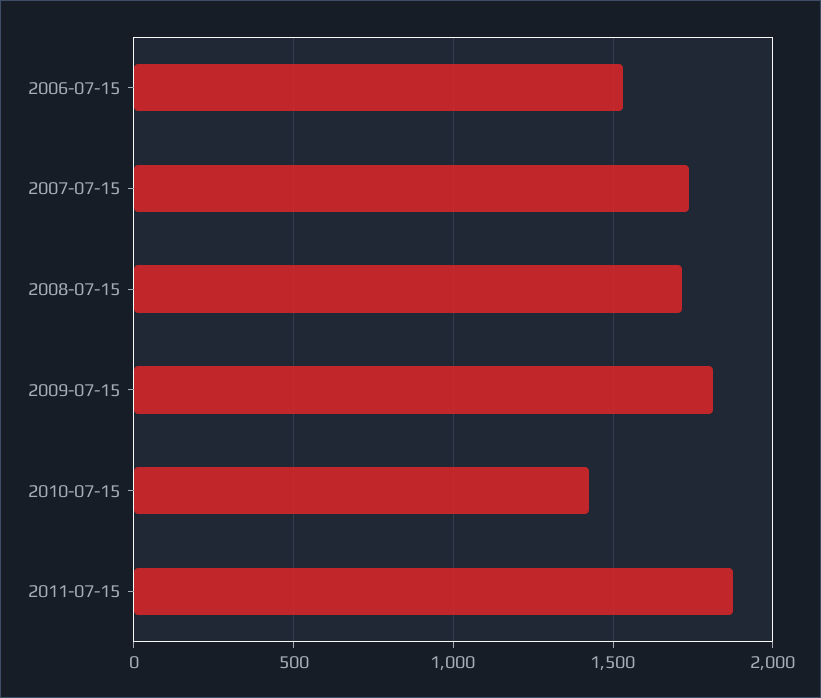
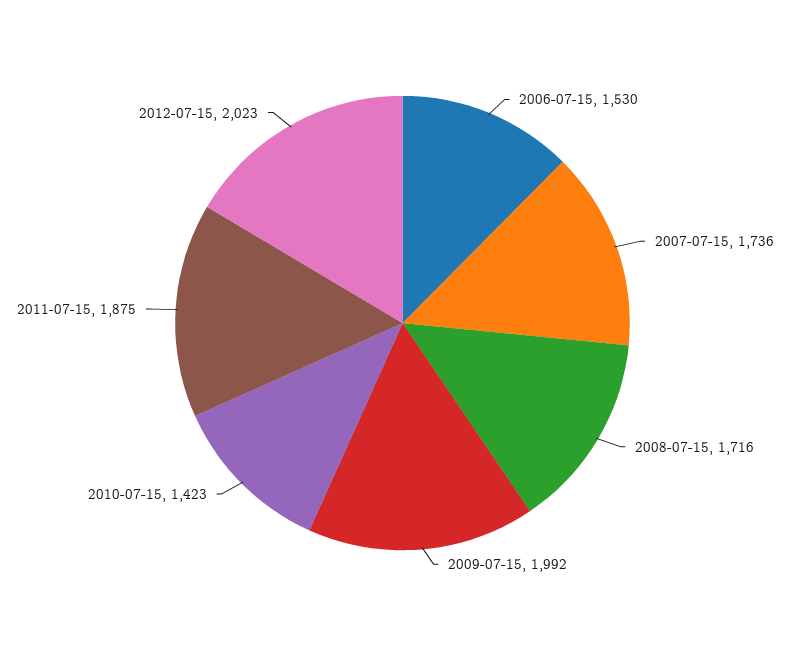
2009-07-15: 1800 -> 1992
2012-07-15: none -> 2023

